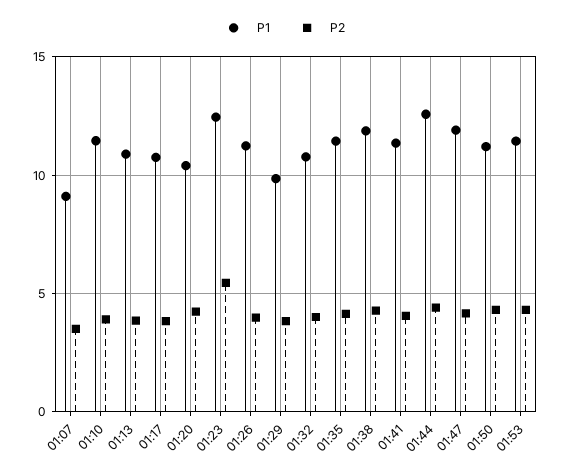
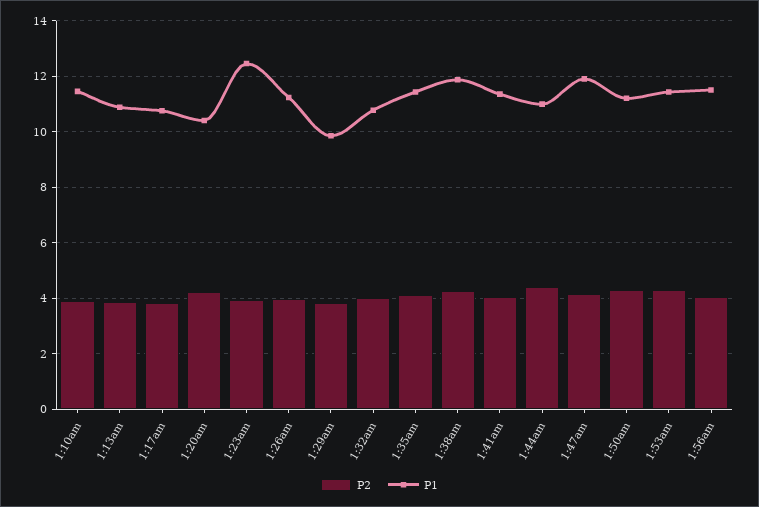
P1, 01:07: 9 -> none
P2, 01:07: 3.5 -> none
P2, 01:23: 5.5 -> 4
P1, 01:44: 12.5 -> 11
P2, 1:56am: none -> 4
P1, 1:56am: none -> 11.5

